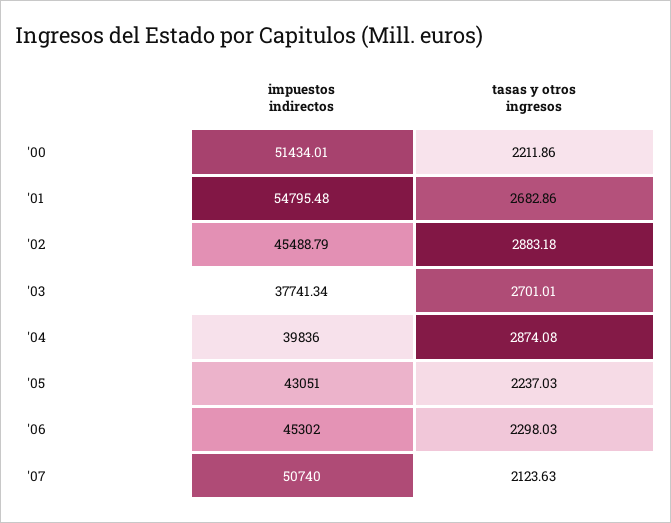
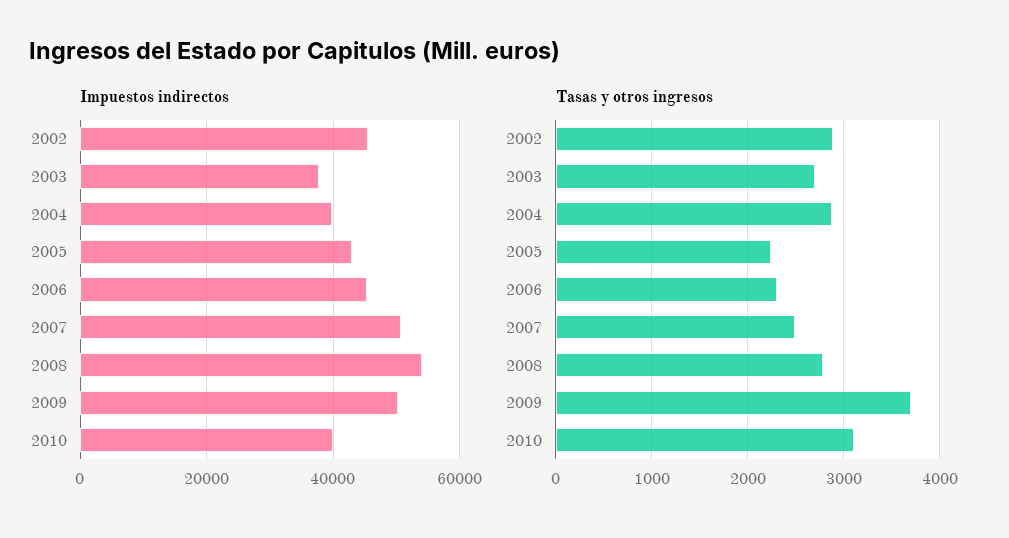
impuestos indirectos, '00: 51434.01 -> none
tasas y otros ingresos, '00: 2211.86 -> none
impuestos indirectos, '01: 54795.48 -> none
tasas y otros ingresos, '01: 2682.86 -> none
tasas y otros ingresos, '07: 2123.63 -> 2500
impuestos indirectos, 2008: none -> 54000
impuestos indirectos, 2009: none -> 50000
impuestos indirectos, 2010: none -> 40000
tasas y otros ingresos, 2008: none -> 2800
tasas y otros ingresos, 2009: none -> 3700
tasas y otros ingresos, 2010: none -> 3100

